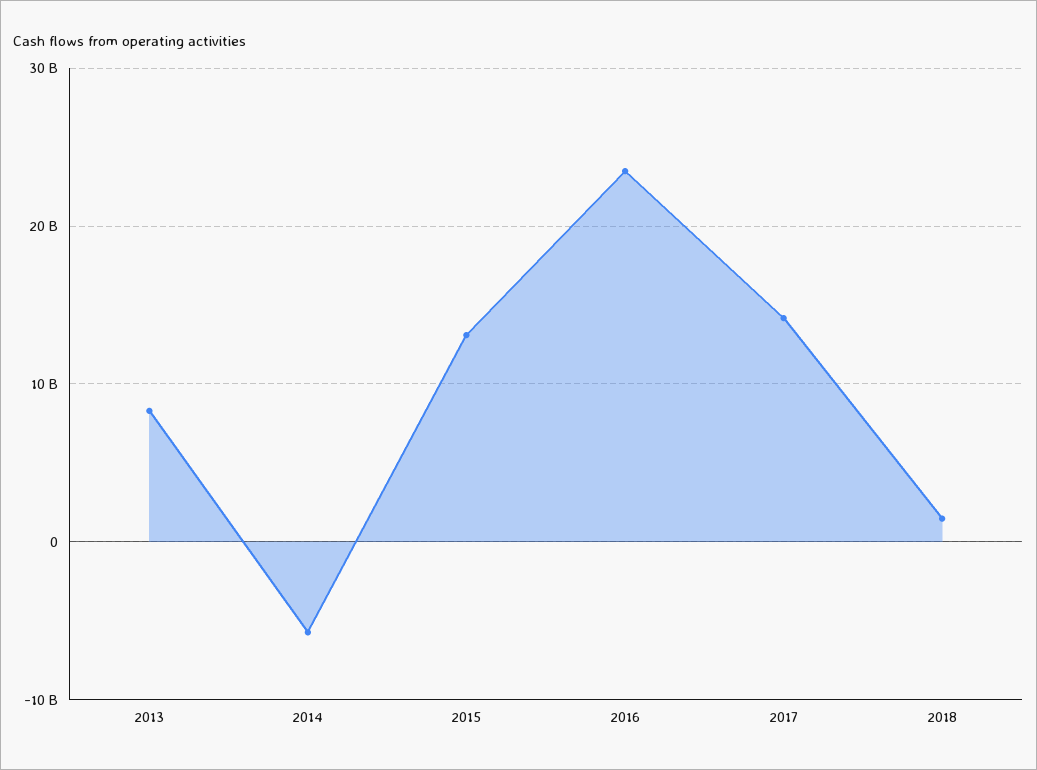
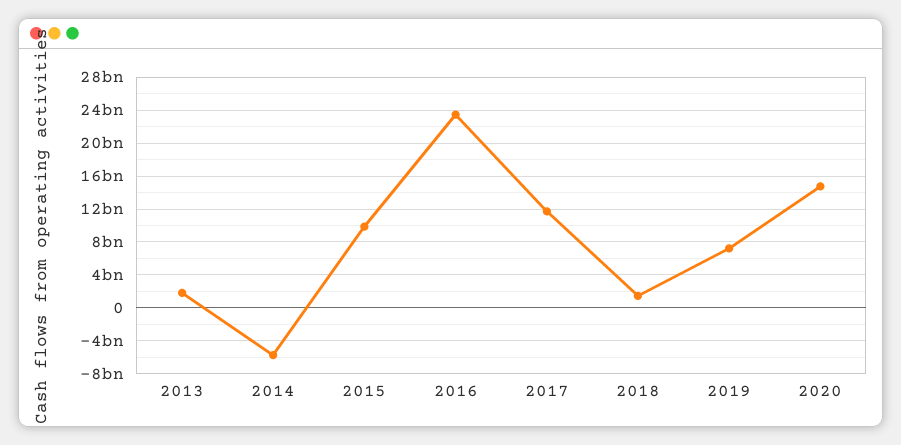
2013: 8000000000 -> 2000000000
2015: 13000000000 -> 10000000000
2017: 14000000000 -> 12000000000
2019: none -> 7000000000
2020: none -> 15000000000

